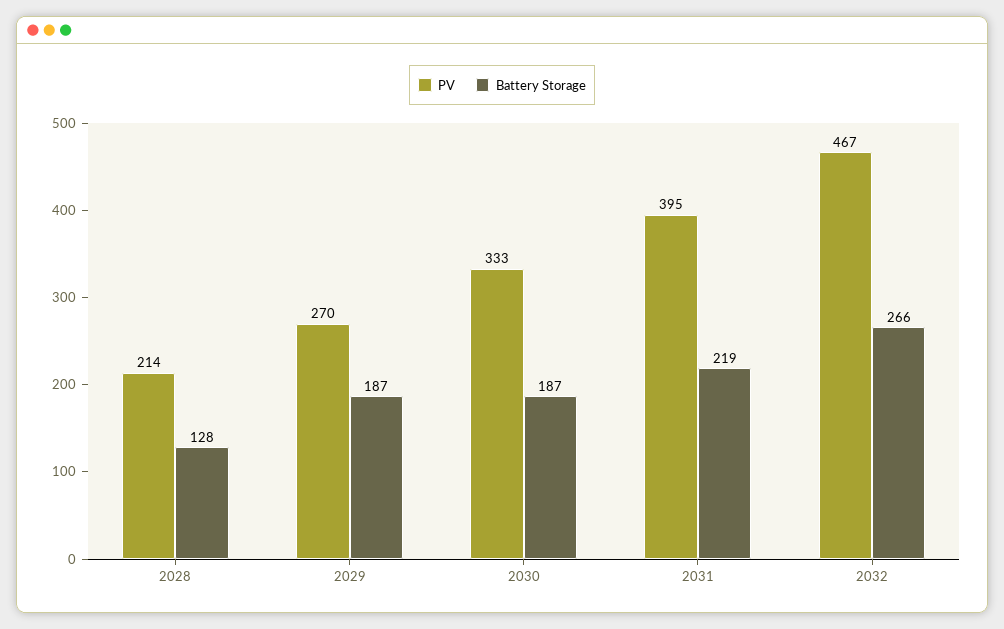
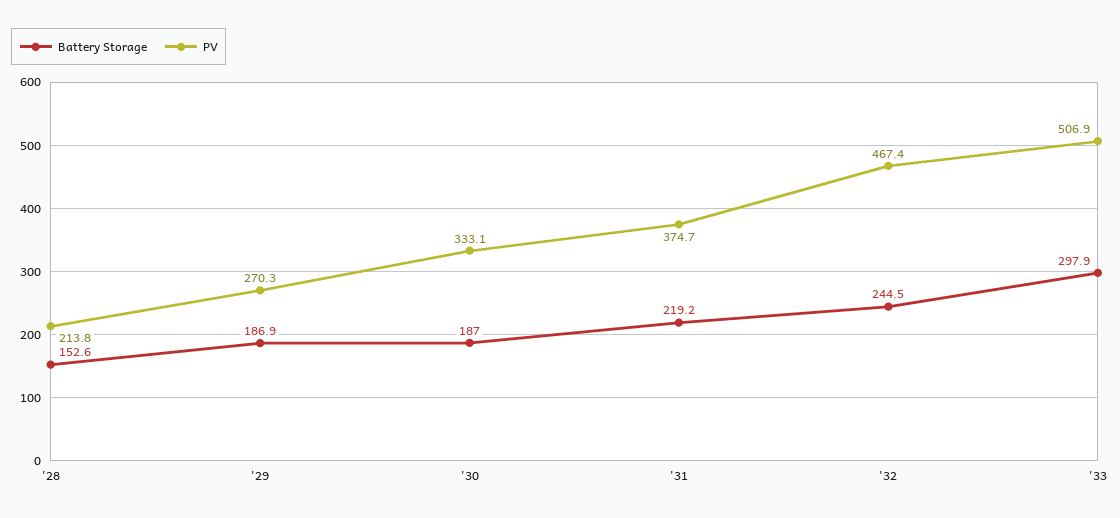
Battery Storage, 2028: 128 -> 152.6
PV, 2031: 395 -> 374.7
Battery Storage, 2032: 266 -> 244.5
Battery Storage, '33: none -> 297.9
PV, '33: none -> 506.9

